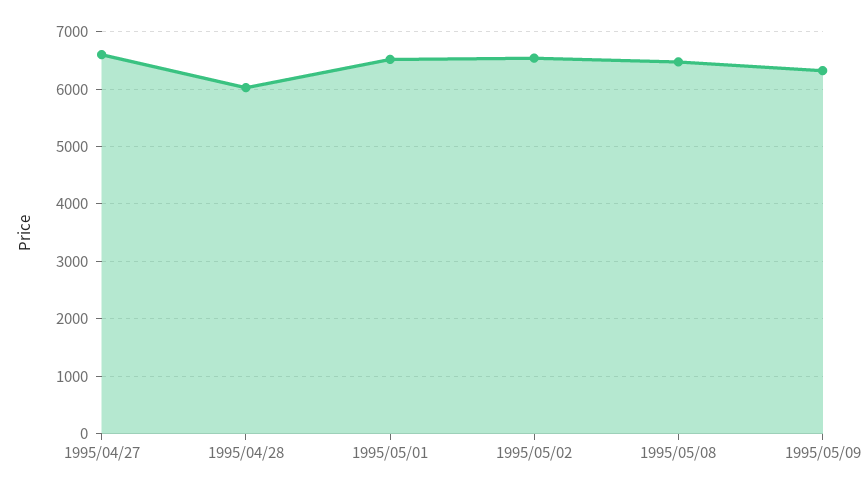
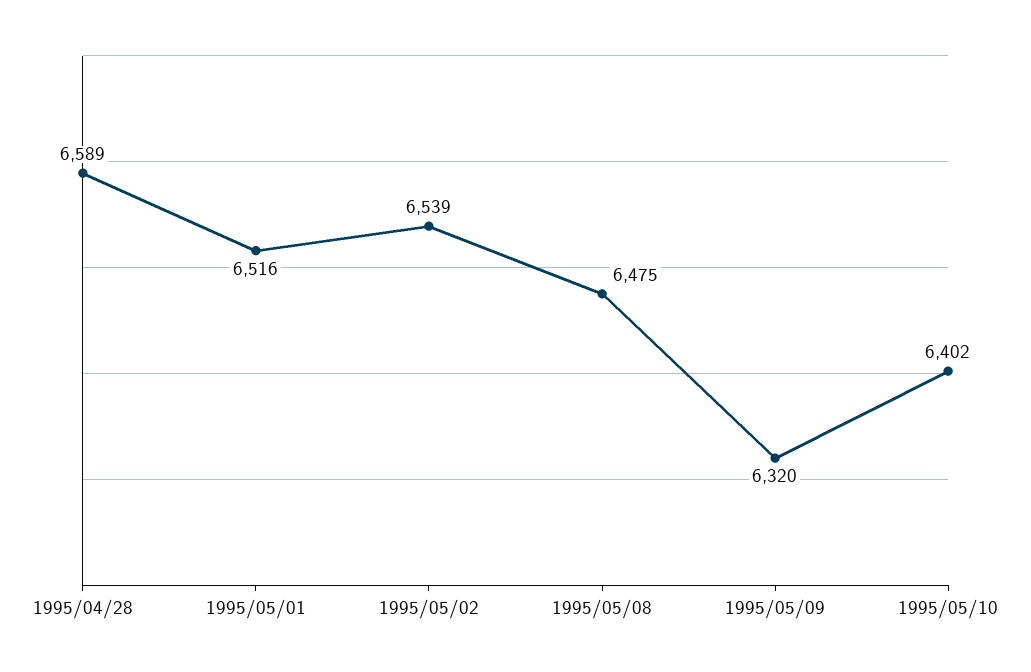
1995/04/27: 6600 -> none
1995/04/28: 6000 -> 6589
1995/05/10: none -> 6402

